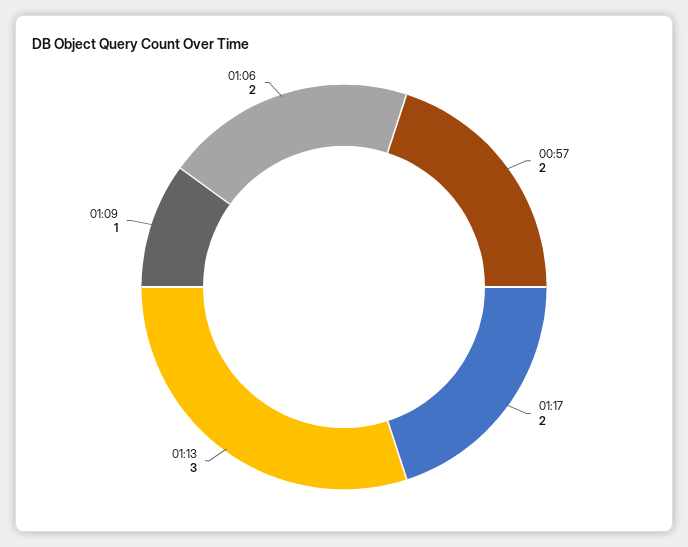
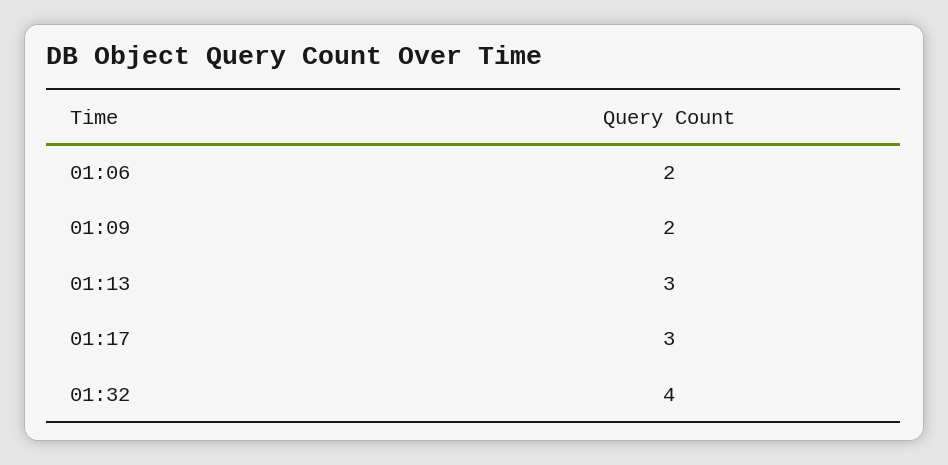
00:57: 2 -> none
01:17: 2 -> 3
01:09: 1 -> 2
01:32: none -> 4

